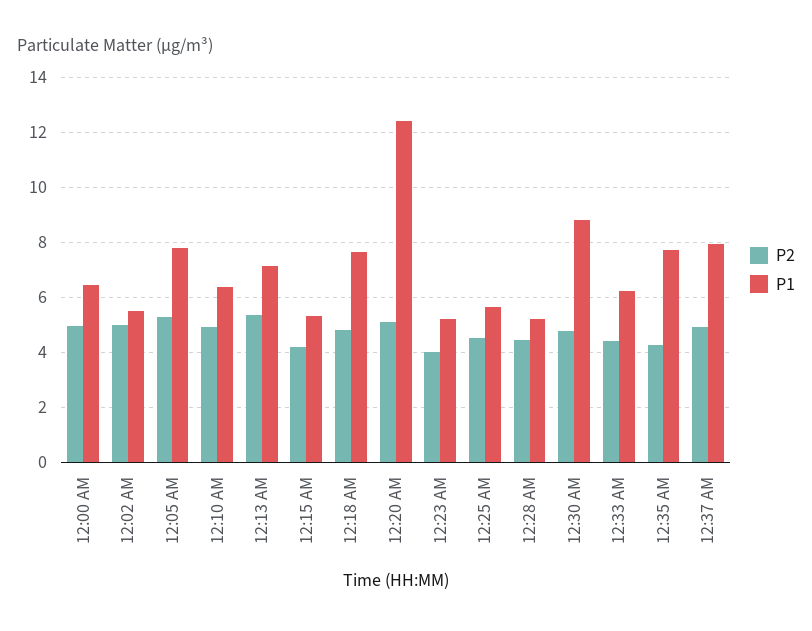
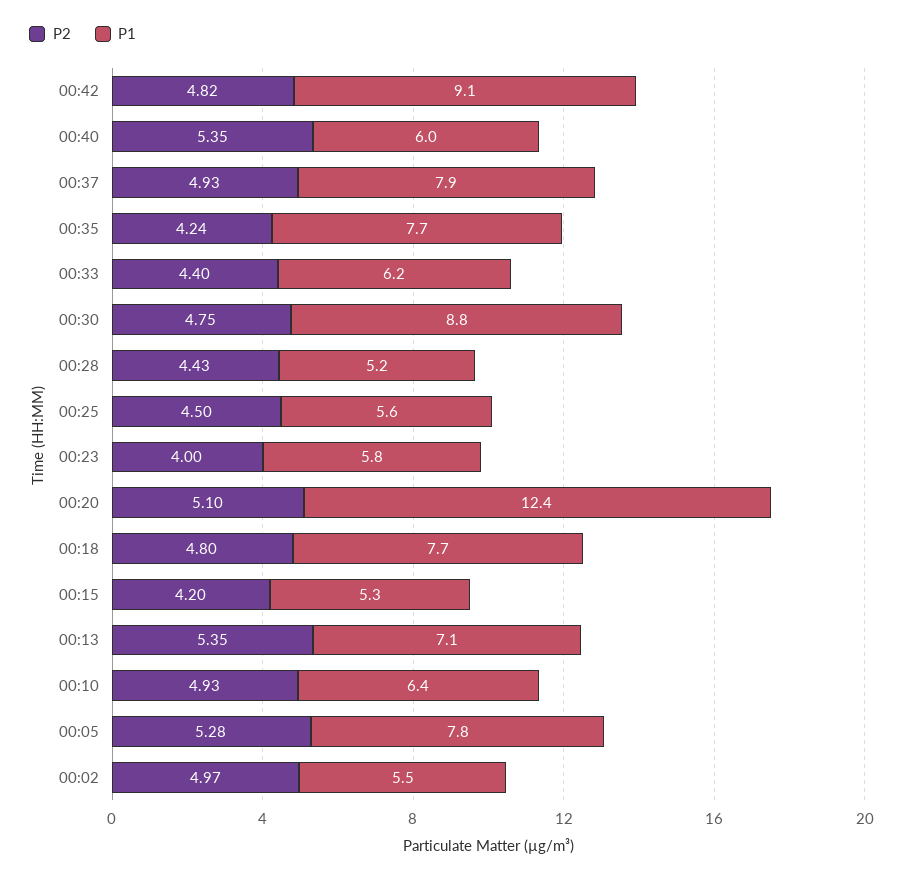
P2, 12:00 AM: 5 -> none
P1, 12:00 AM: 6.5 -> none
P1, 12:23 AM: 5.25 -> 5.8
P2, 00:42: none -> 4.82
P1, 00:42: none -> 9.1
P2, 00:40: none -> 5.35
P1, 00:40: none -> 6

